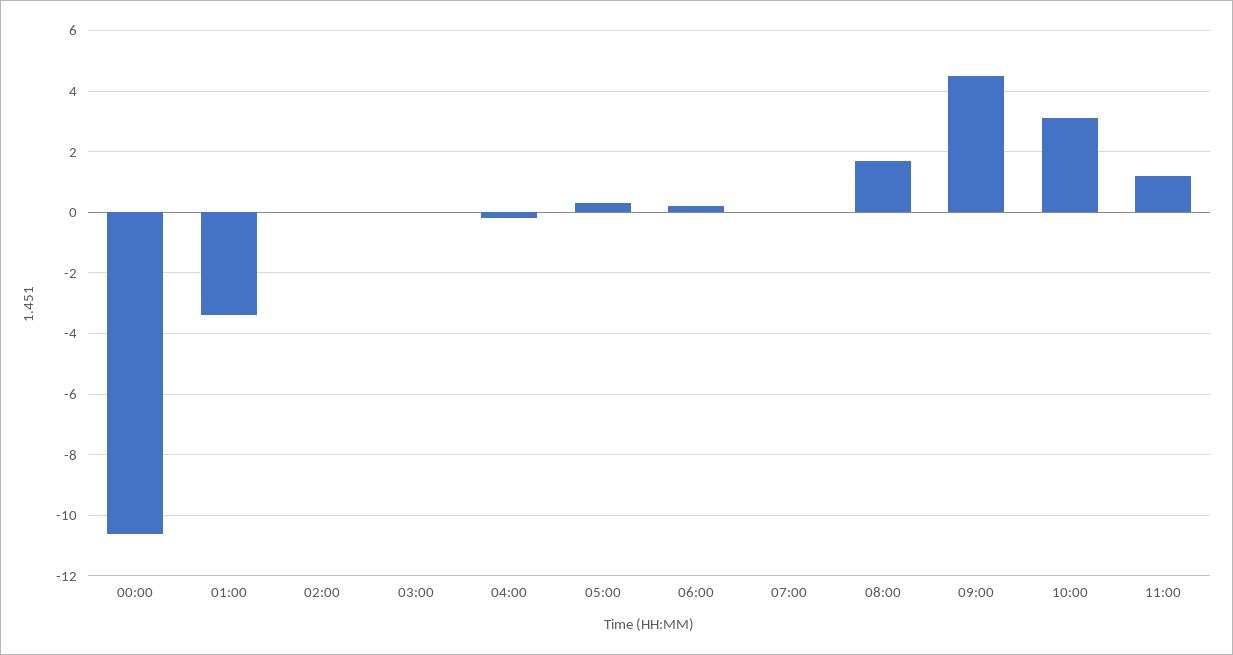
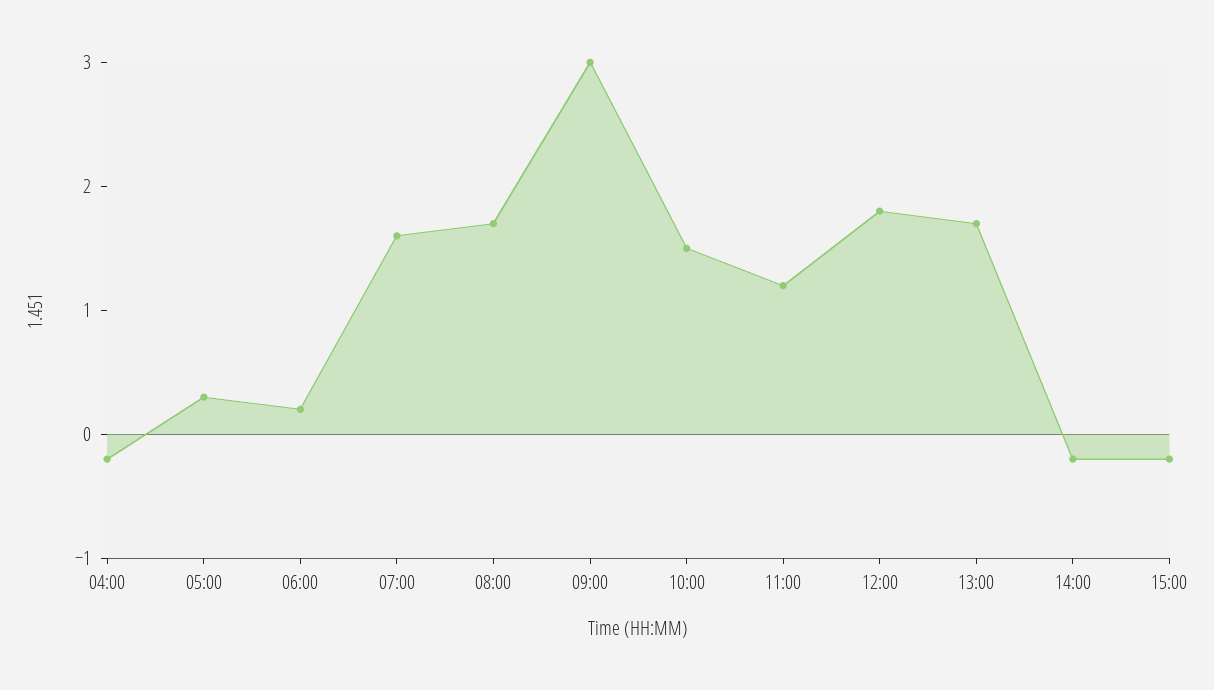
00:00: -10.5 -> none
01:00: -3.5 -> none
02:00: 0 -> none
03:00: 0 -> none
07:00: 0 -> 1.6
09:00: 4.5 -> 3
10:00: 3 -> 1.5
12:00: none -> 1.8
13:00: none -> 1.7
14:00: none -> -0.2
15:00: none -> -0.2

